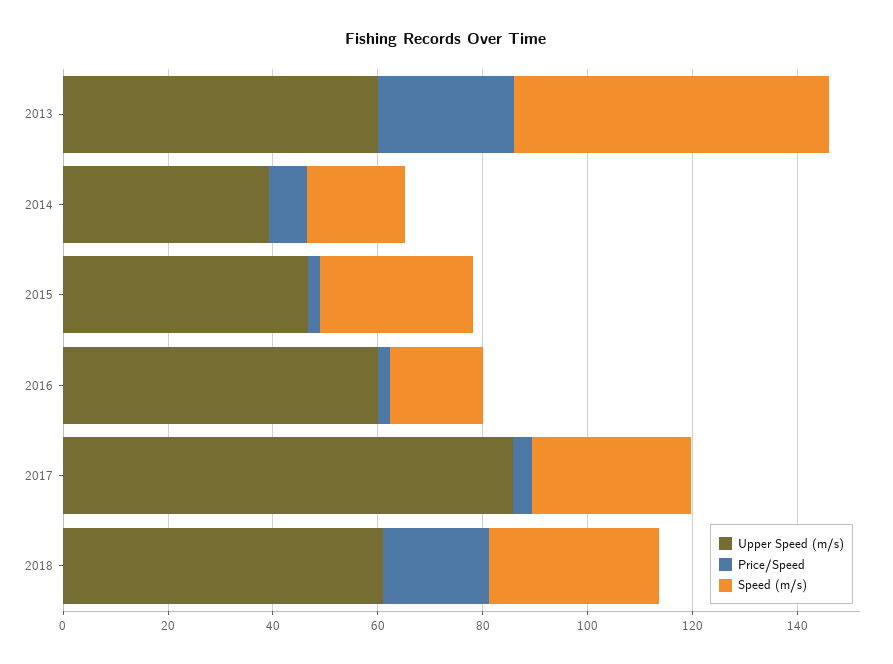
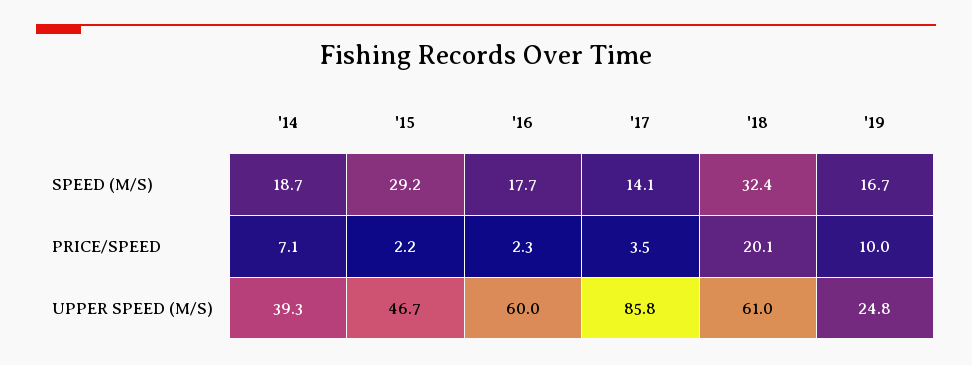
Upper Speed (m/s), 2013: 60 -> none
Price/Speed, 2013: 25 -> none
Speed (m/s), 2013: 60 -> none
Speed (m/s), 2017: 30 -> 14.1
Speed (m/s), '19: none -> 16.7
Price/Speed, '19: none -> 10
Upper Speed (m/s), '19: none -> 24.8

